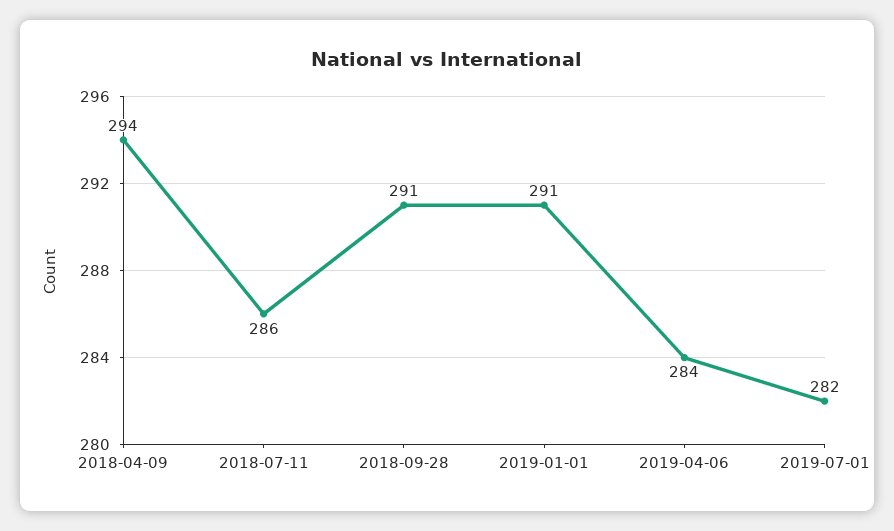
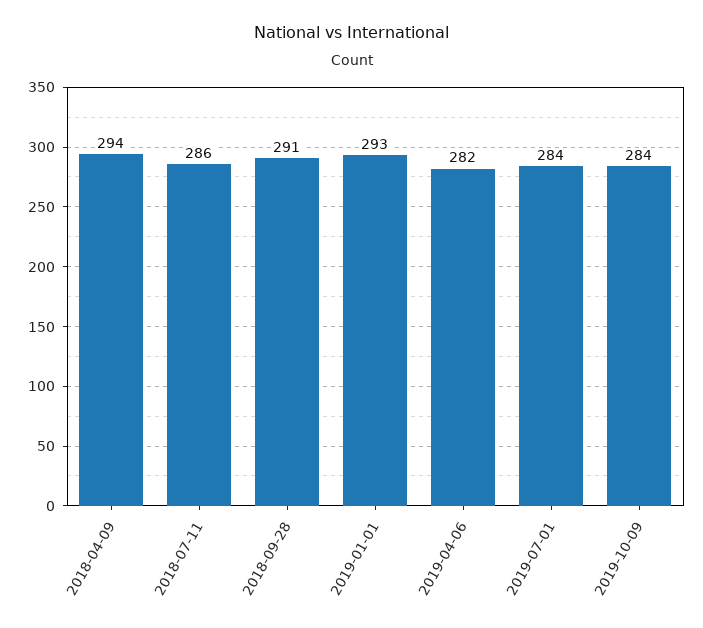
2019-01-01: 291 -> 293
2019-04-06: 284 -> 282
2019-07-01: 282 -> 284
2019-10-09: none -> 284

